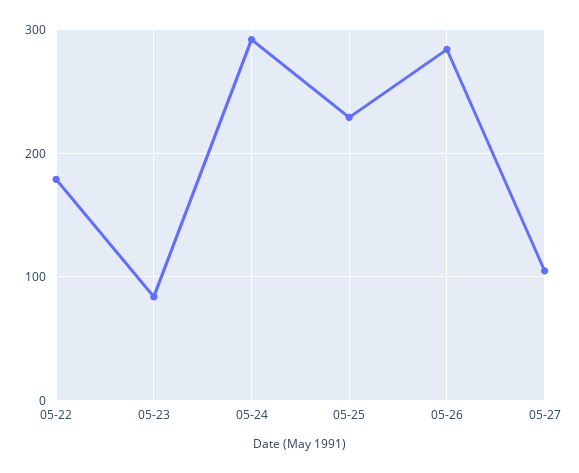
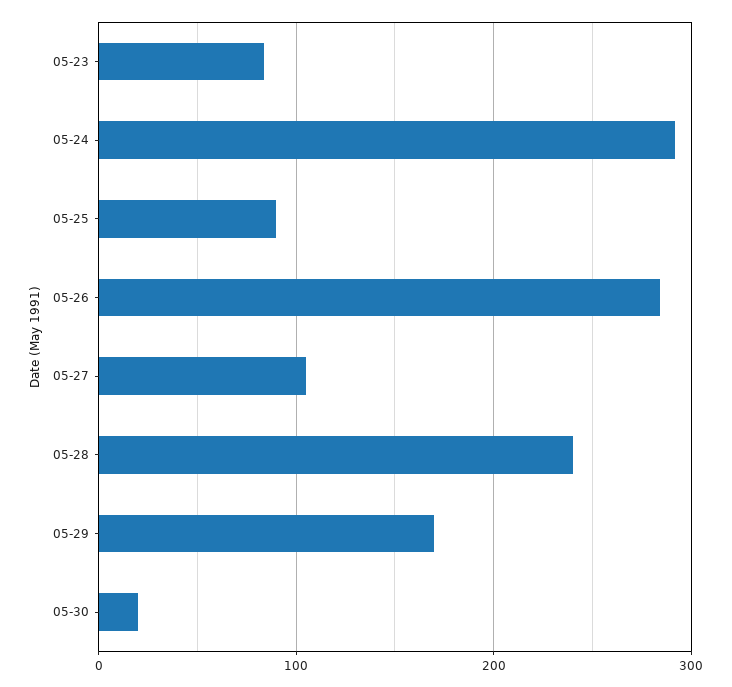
05-22: 180 -> none
05-25: 230 -> 90
05-28: none -> 240
05-29: none -> 170
05-30: none -> 20

